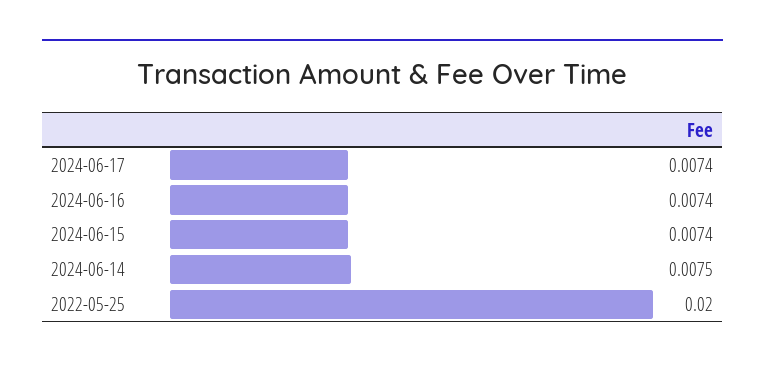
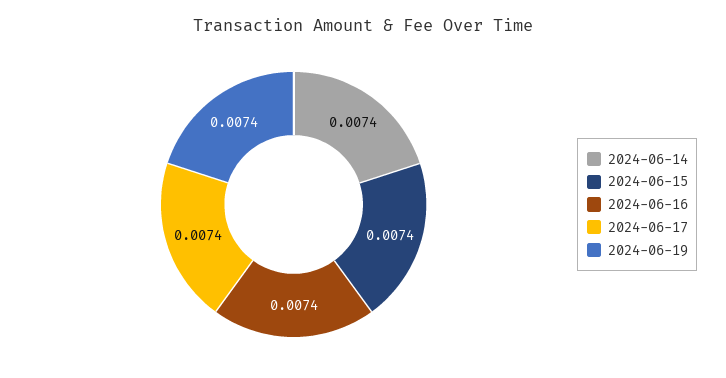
2024-06-14: 0.0075 -> 0.0074
2022-05-25: 0.02 -> none
2024-06-19: none -> 0.0074

